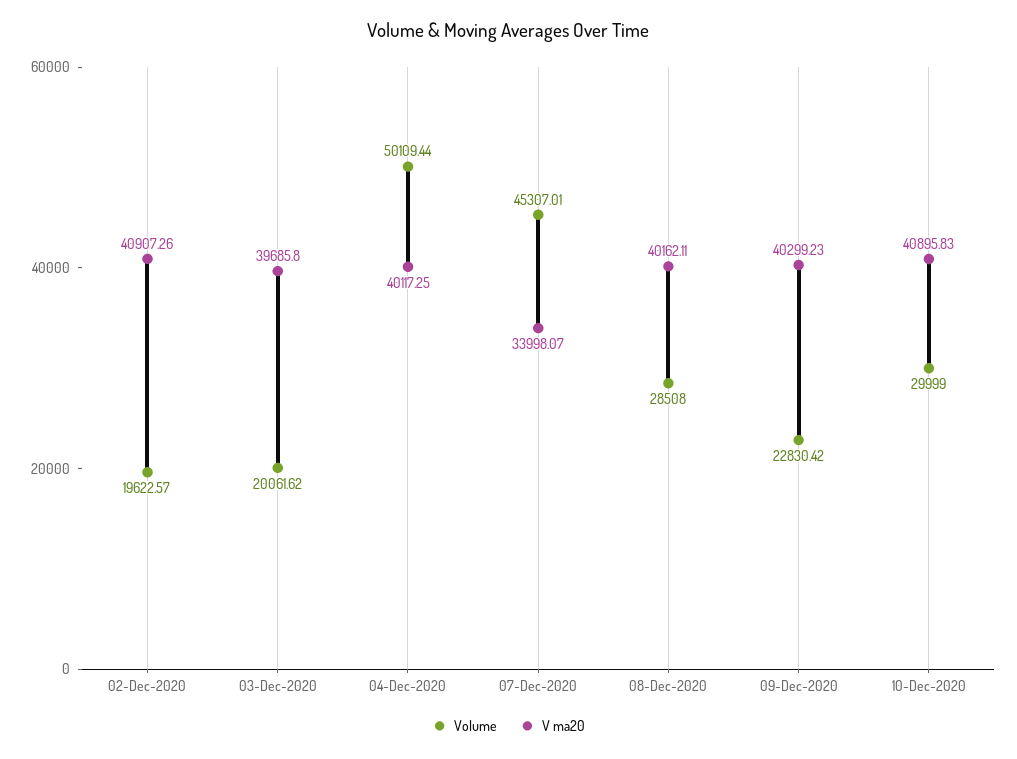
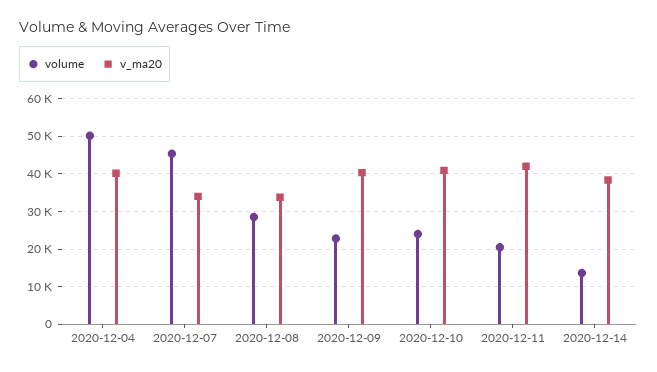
Volume, 02-Dec-2020: 19622.57 -> none
V ma20, 02-Dec-2020: 40907.26 -> none
Volume, 03-Dec-2020: 20061.62 -> none
V ma20, 03-Dec-2020: 39685.8 -> none
V ma20, 08-Dec-2020: 40162.11 -> 34000
Volume, 10-Dec-2020: 29999 -> 24000
Volume, 2020-12-11: none -> 20000
V ma20, 2020-12-11: none -> 42000
Volume, 2020-12-14: none -> 14000
V ma20, 2020-12-14: none -> 38000

